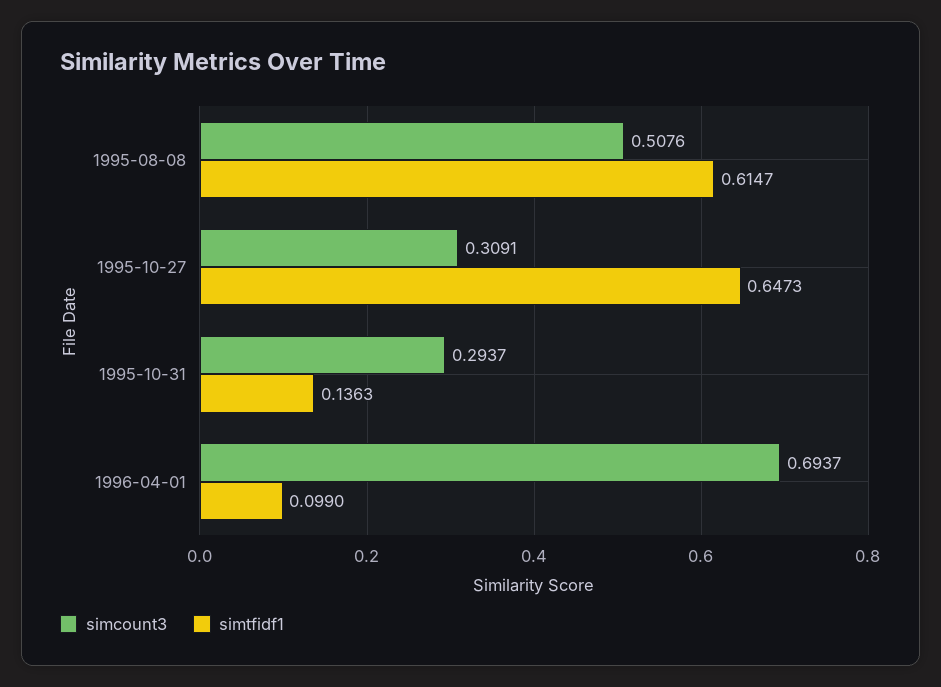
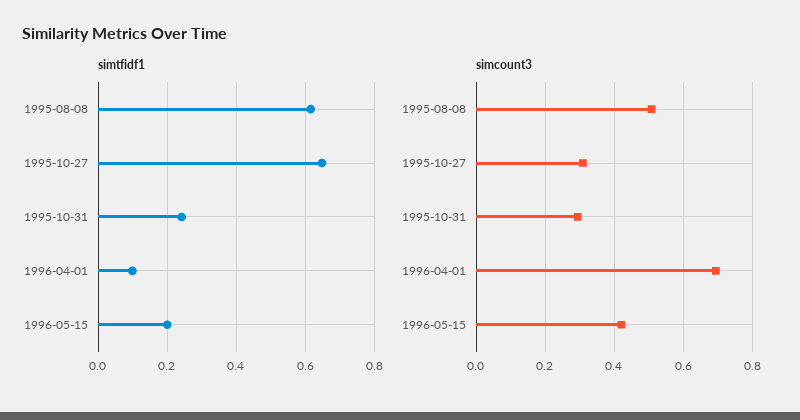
simtfidf1, 1995-10-31: 0.1363 -> 0.24
simtfidf1, 1996-05-15: none -> 0.2
simcount3, 1996-05-15: none -> 0.42

